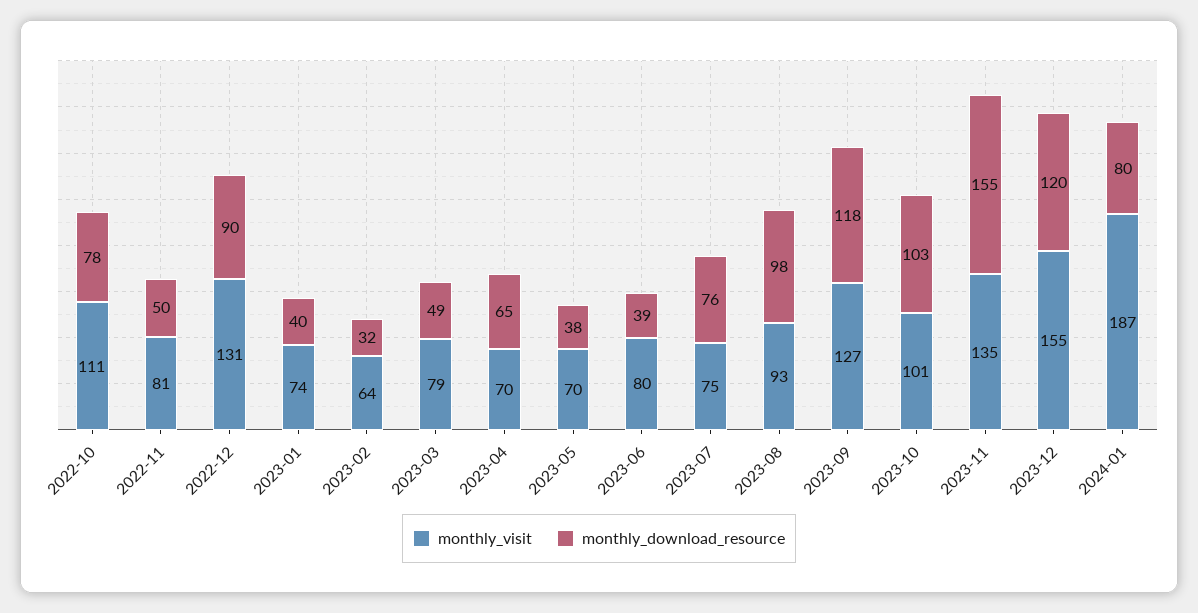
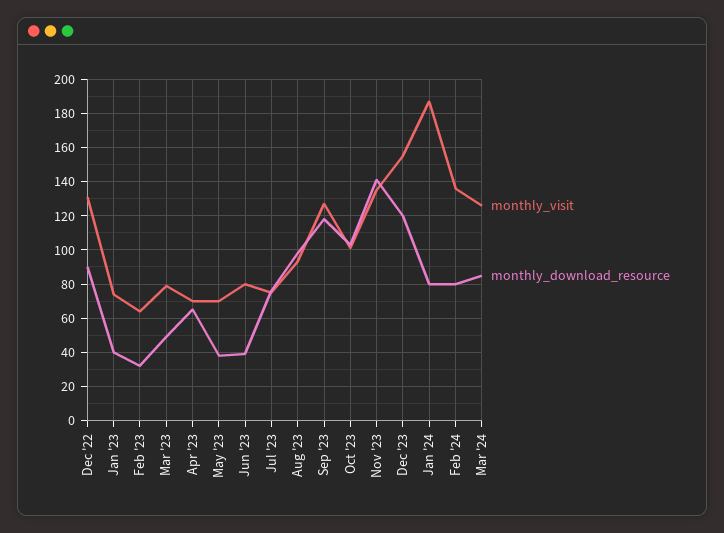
monthly_visit, 2022-10: 111 -> none
monthly_download_resource, 2022-10: 78 -> none
monthly_visit, 2022-11: 81 -> none
monthly_download_resource, 2022-11: 50 -> none
monthly_download_resource, 2023-11: 155 -> 140
monthly_visit, Feb '24: none -> 135
monthly_download_resource, Feb '24: none -> 80
monthly_visit, Mar '24: none -> 125
monthly_download_resource, Mar '24: none -> 85

